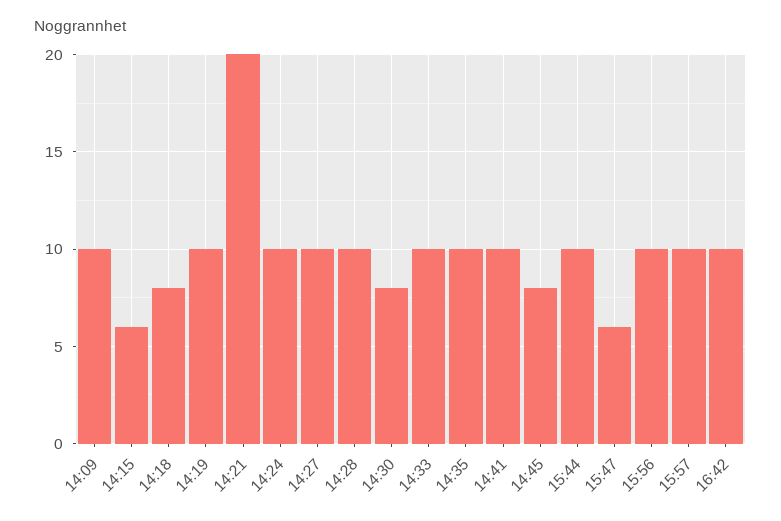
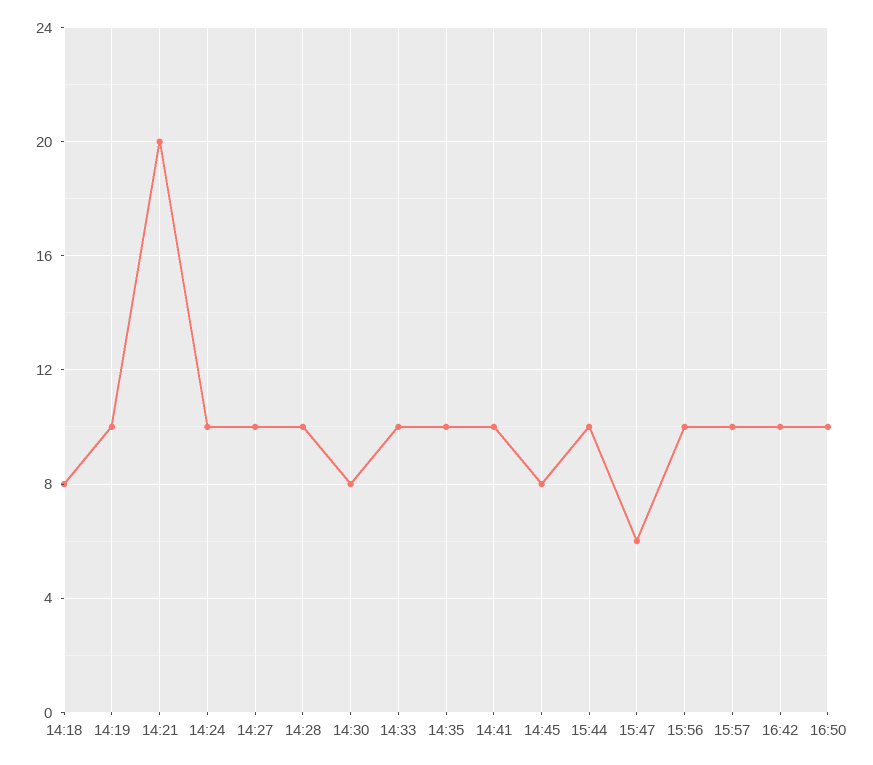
14:09: 10 -> none
14:15: 6 -> none
16:50: none -> 10

